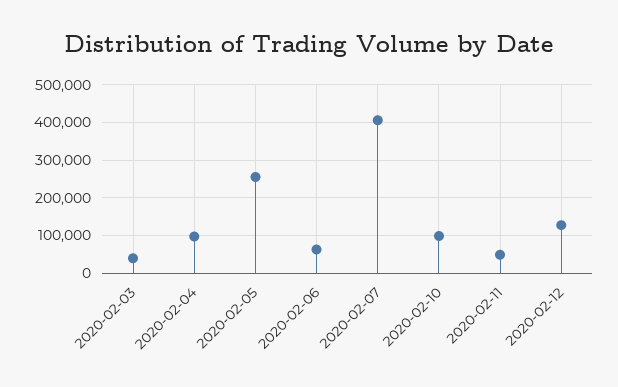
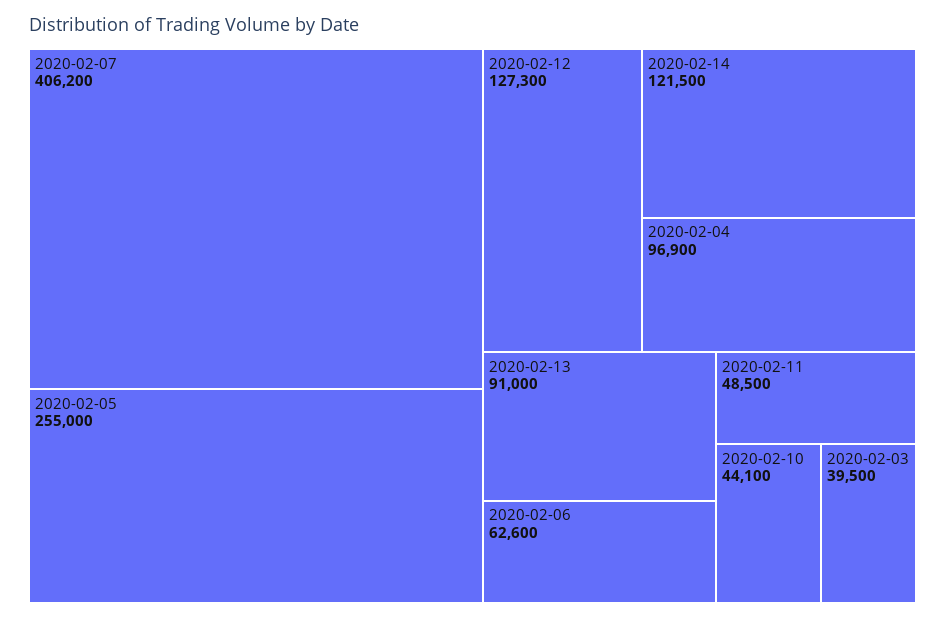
2020-02-10: 100000 -> 44100
2020-02-14: none -> 121500
2020-02-13: none -> 91000

